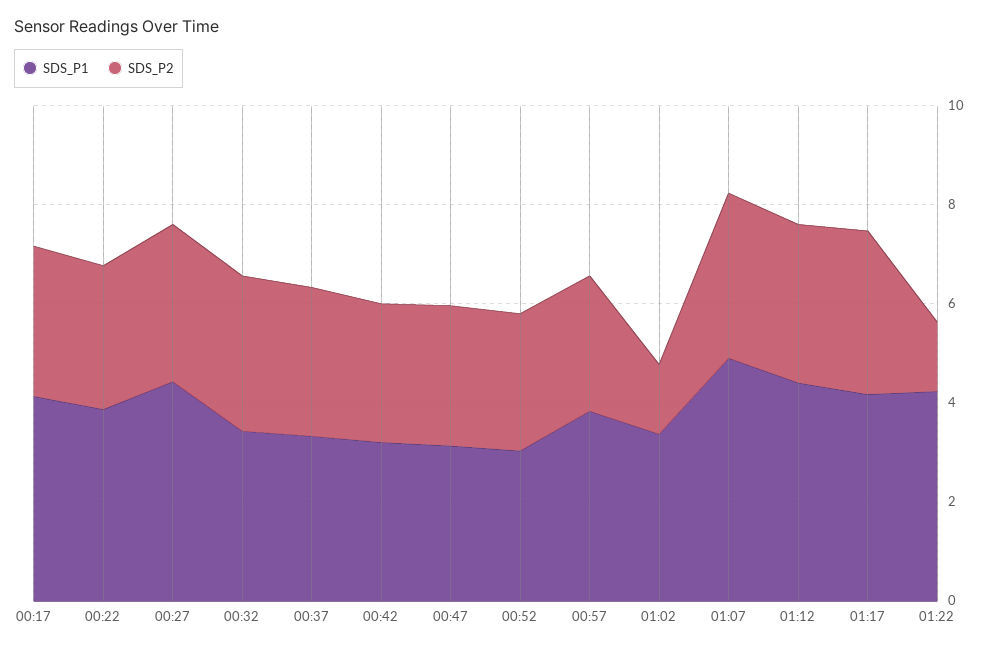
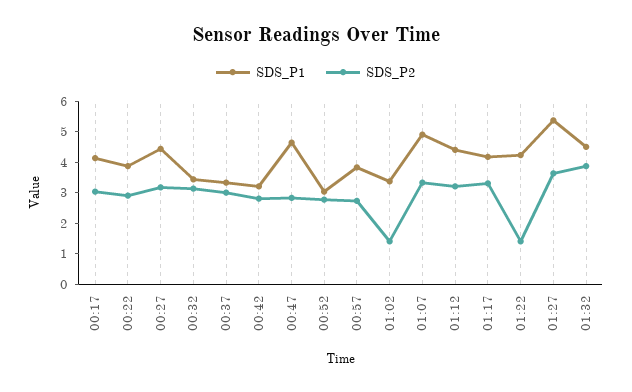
SDS_P1, 00:47: 3 -> 4.5
SDS_P1, 01:27: none -> 5.5
SDS_P2, 01:27: none -> 3.5
SDS_P1, 01:32: none -> 4.5
SDS_P2, 01:32: none -> 4

